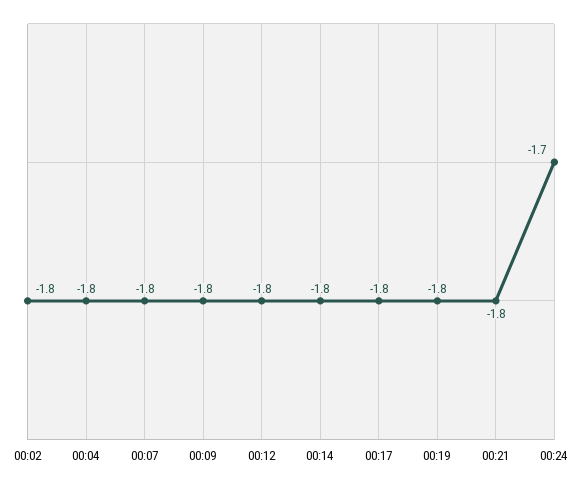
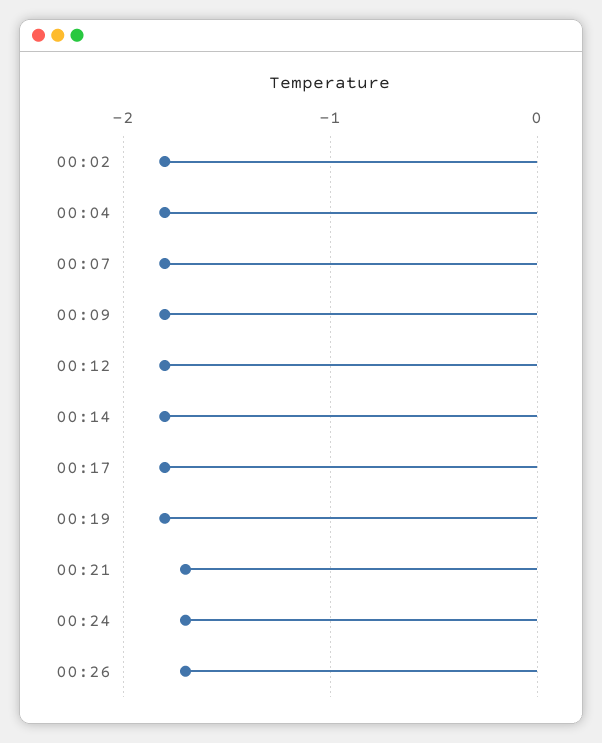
00:21: -1.8 -> -1.7
00:26: none -> -1.7

